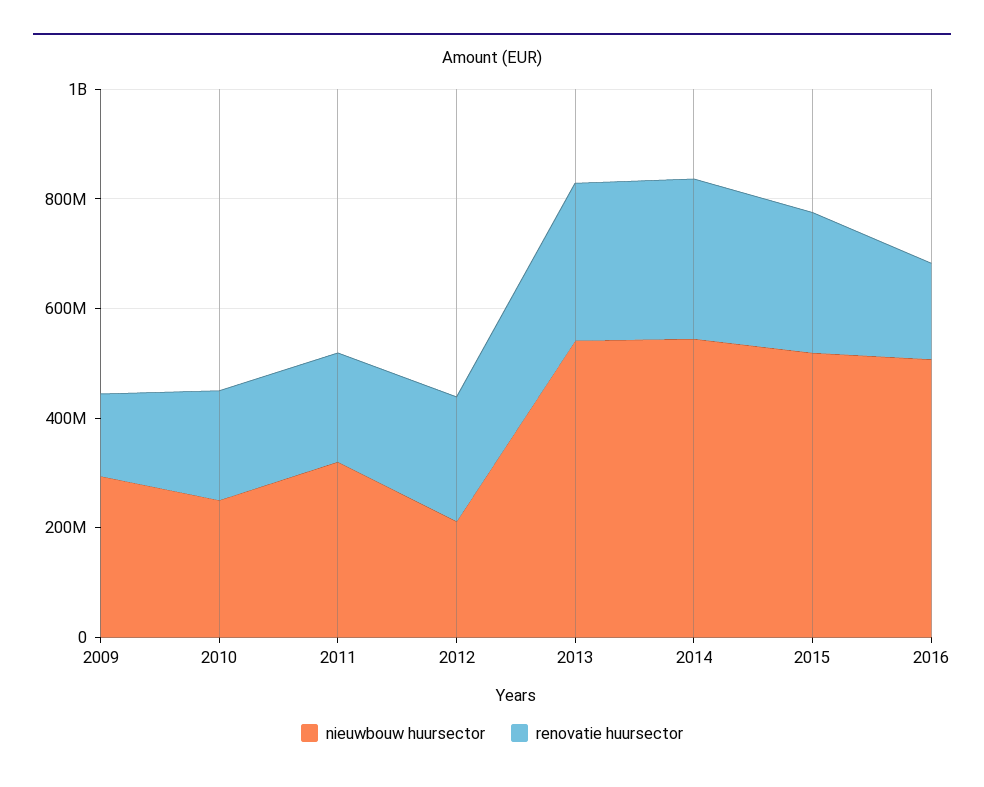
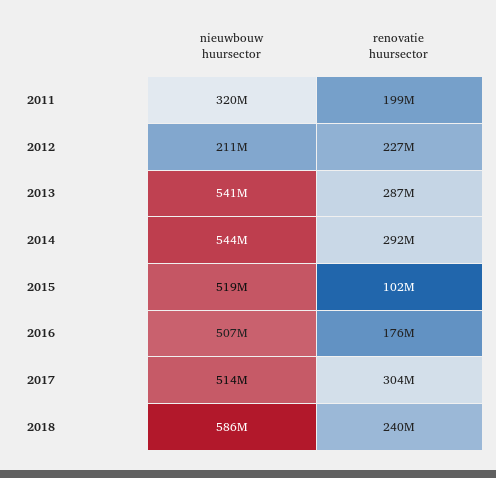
nieuwbouw huursector, 2009: 300000000 -> none
renovatie huursector, 2009: 150000000 -> none
nieuwbouw huursector, 2010: 250000000 -> none
renovatie huursector, 2010: 200000000 -> none
renovatie huursector, 2015: 250000000 -> 102000000
nieuwbouw huursector, 2017: none -> 514000000
renovatie huursector, 2017: none -> 304000000
nieuwbouw huursector, 2018: none -> 586000000
renovatie huursector, 2018: none -> 240000000

